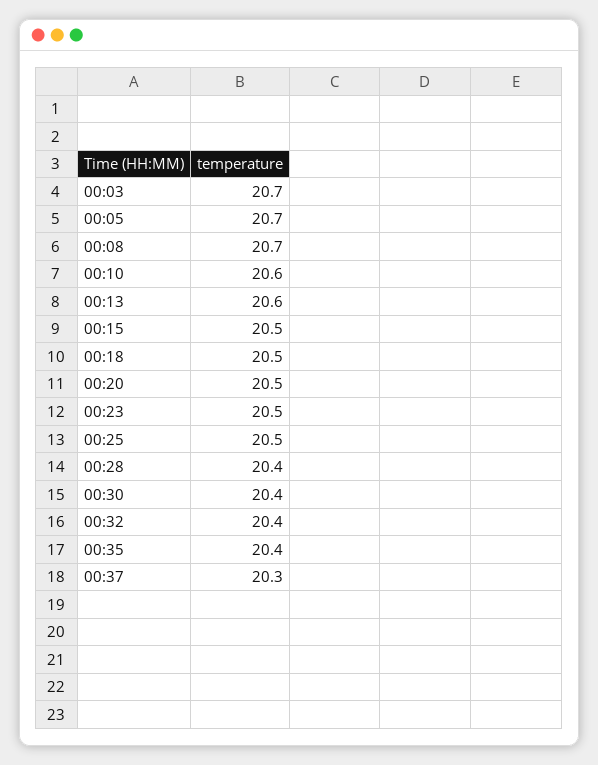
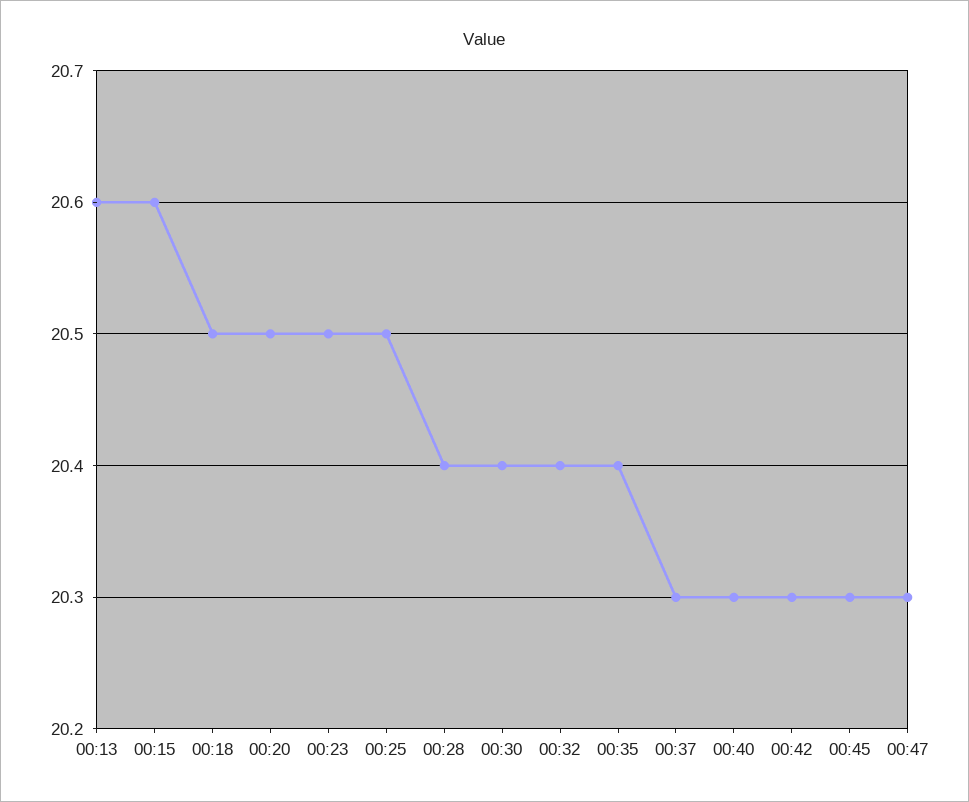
00:03: 20.7 -> none
00:05: 20.7 -> none
00:08: 20.7 -> none
00:10: 20.6 -> none
00:15: 20.5 -> 20.6
00:40: none -> 20.3
00:42: none -> 20.3
00:45: none -> 20.3
00:47: none -> 20.3

